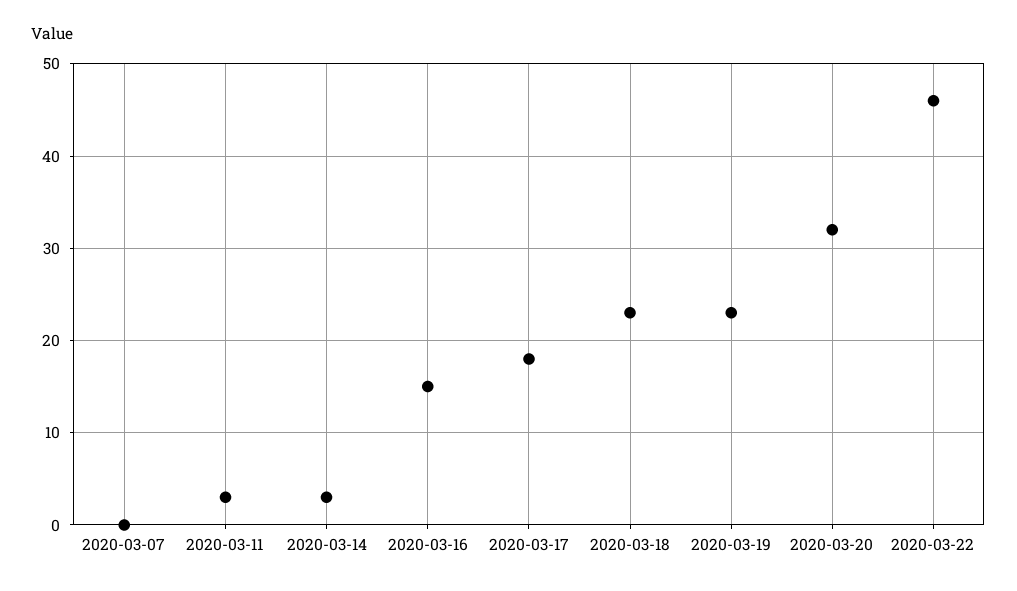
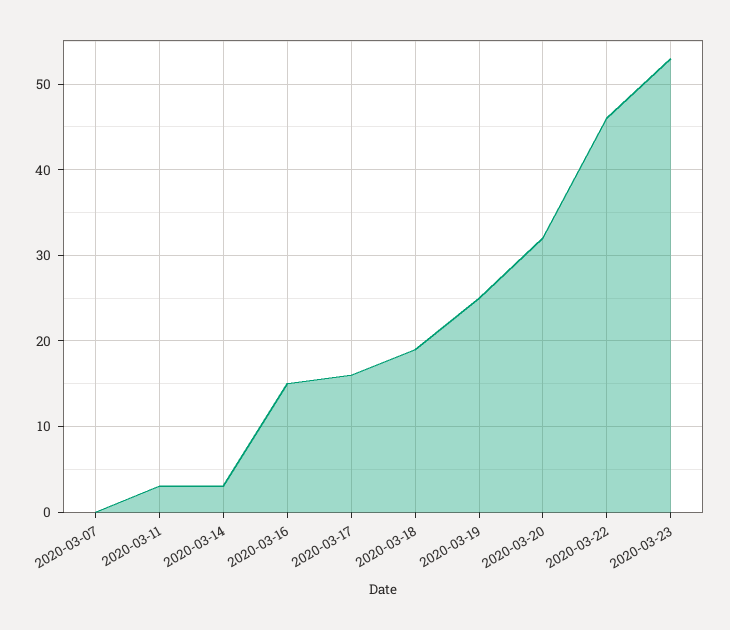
2020-03-17: 18 -> 16
2020-03-18: 23 -> 19
2020-03-19: 23 -> 25
2020-03-23: none -> 53

